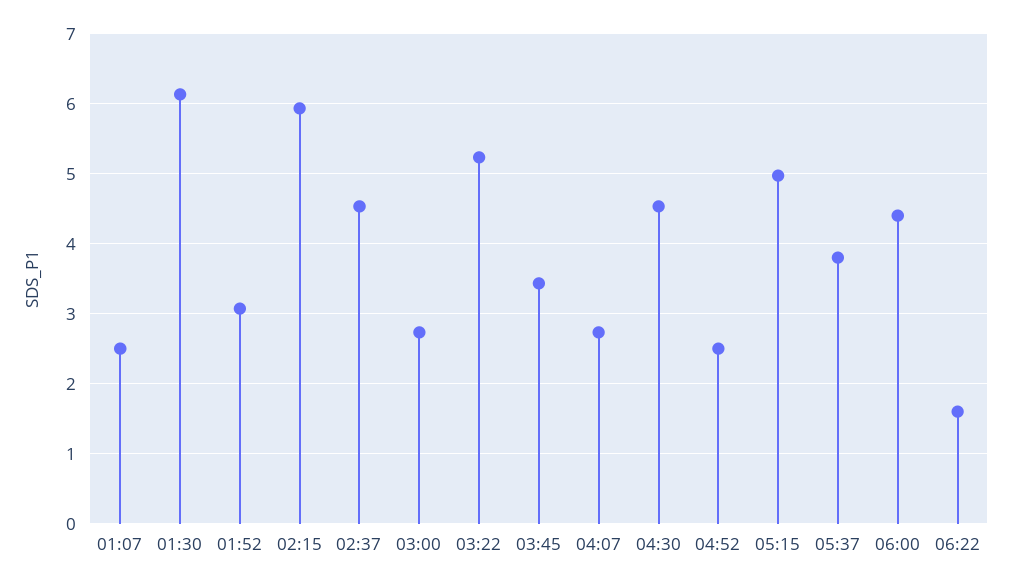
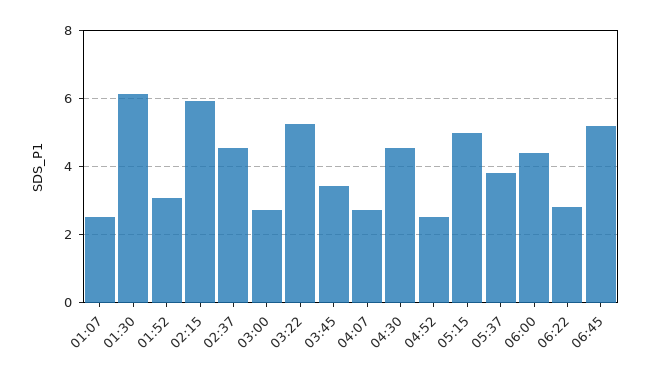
06:22: 1.6 -> 2.8
06:45: none -> 5.2

